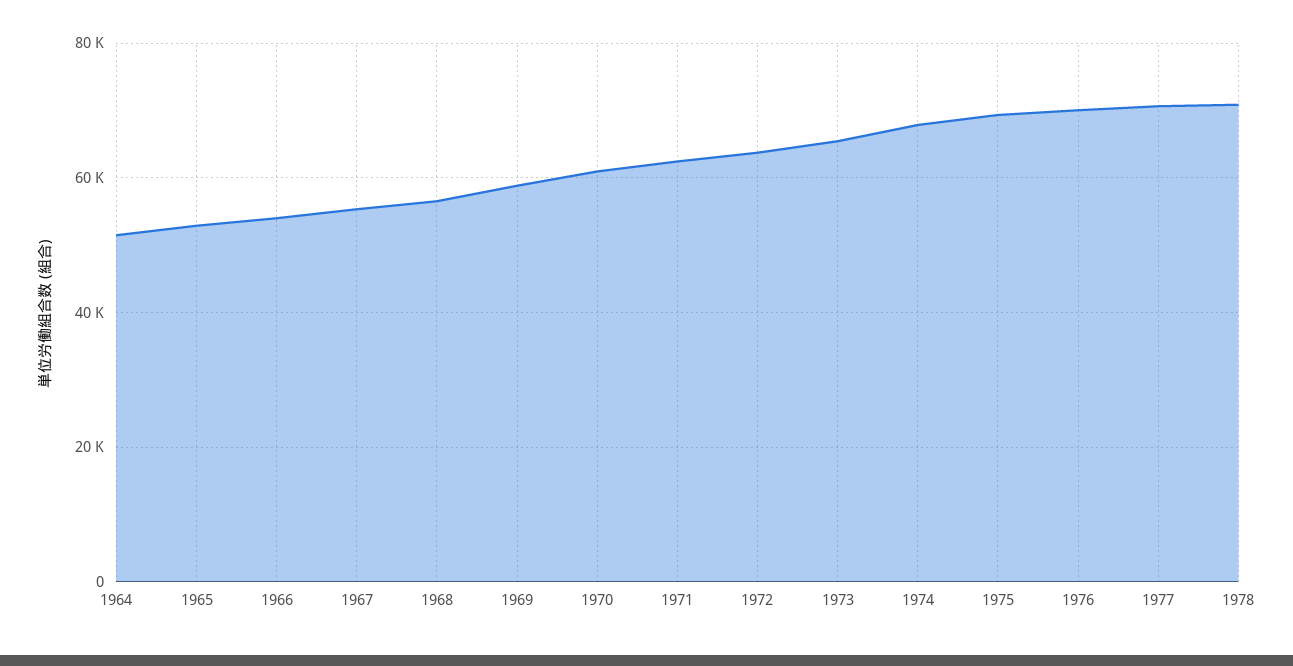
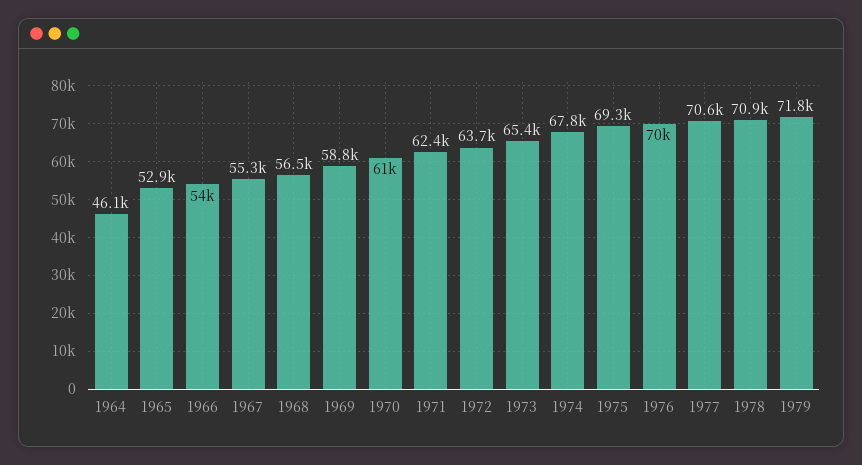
1964: 52000 -> 46100
1979: none -> 71800

